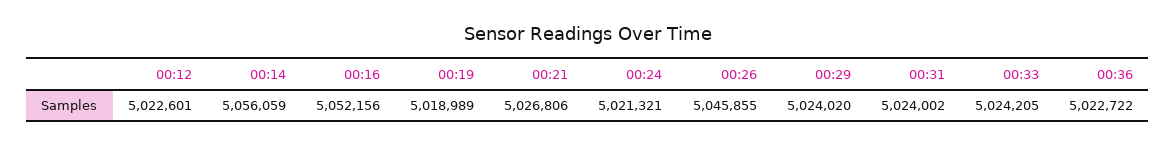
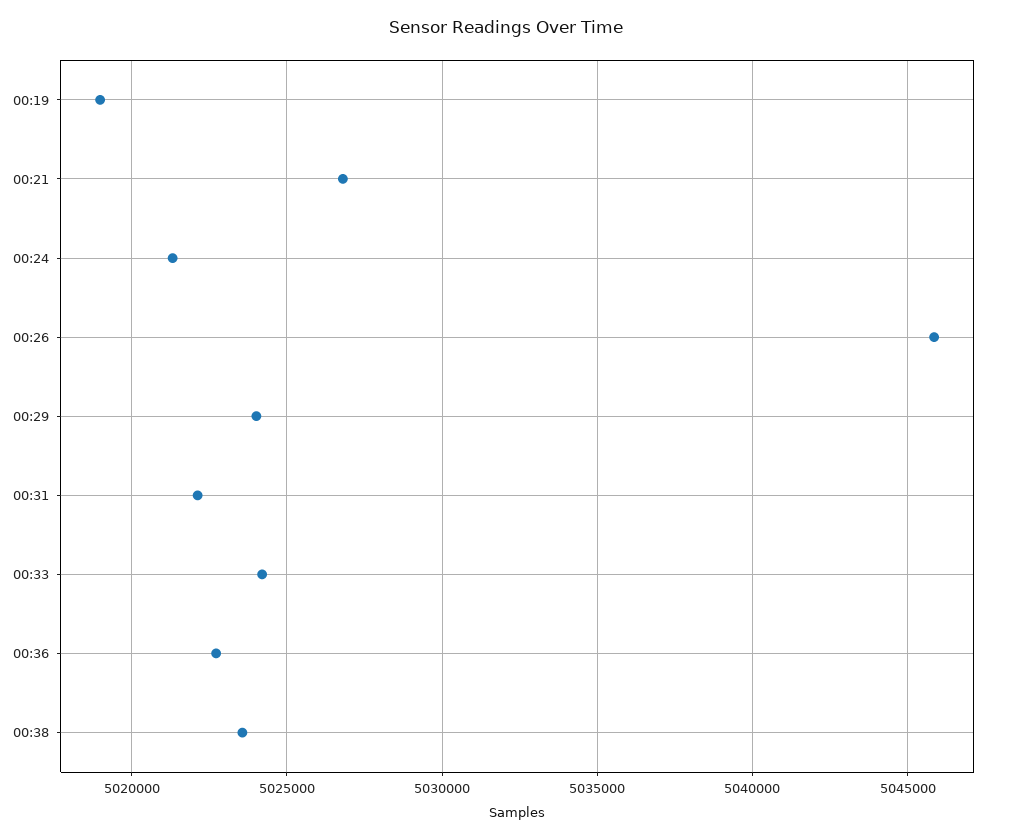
00:12: 5022601 -> none
00:14: 5056059 -> none
00:16: 5052156 -> none
00:31: 5024002 -> 5022000
00:38: none -> 5023500

